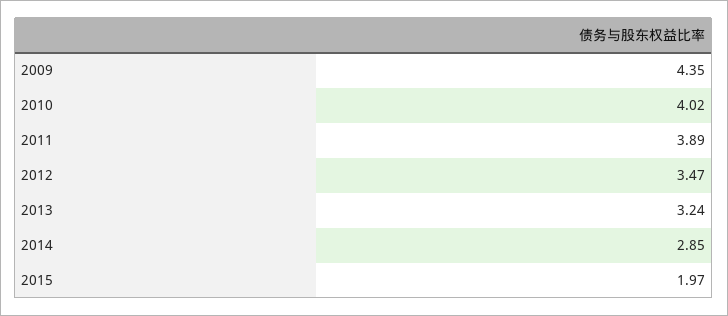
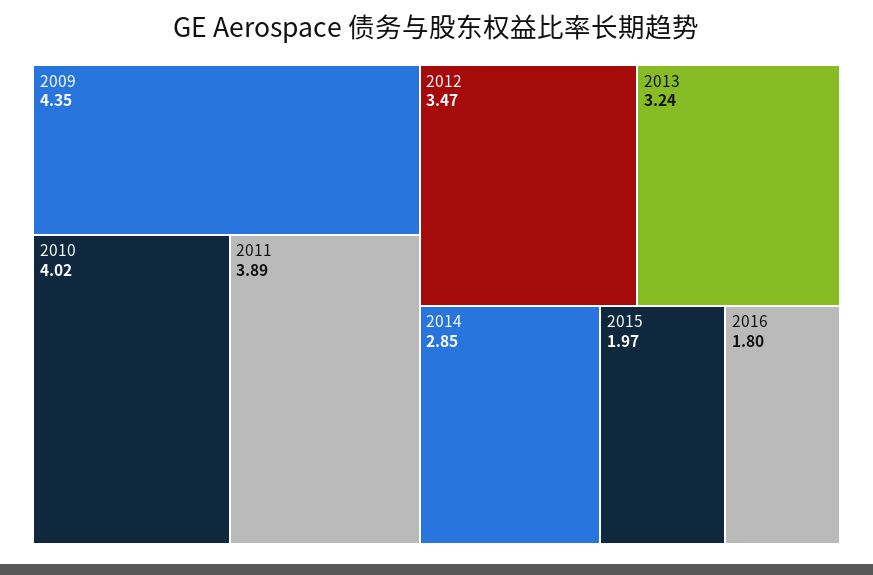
2016: none -> 1.8

